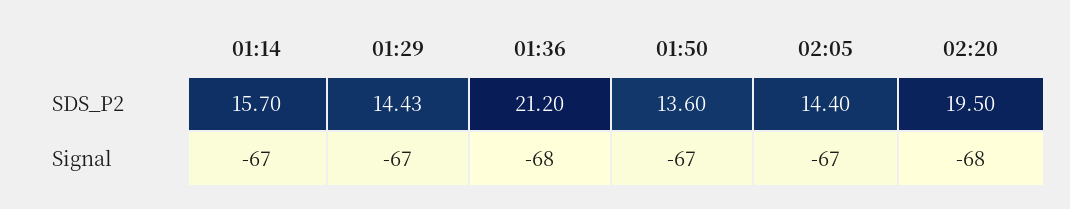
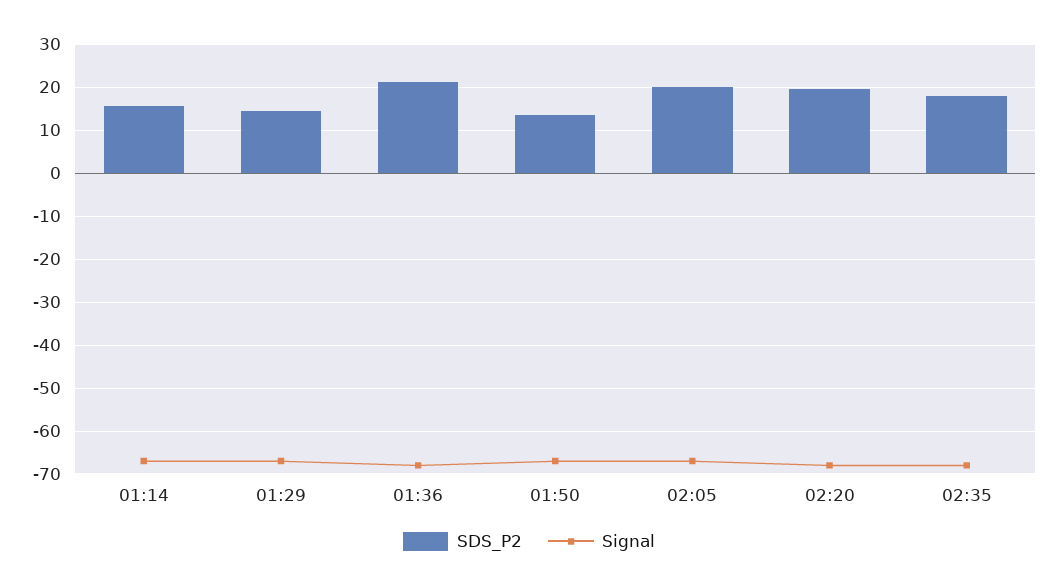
SDS_P2, 02:05: 14.4 -> 20
SDS_P2, 02:35: none -> 18
Signal, 02:35: none -> -68

